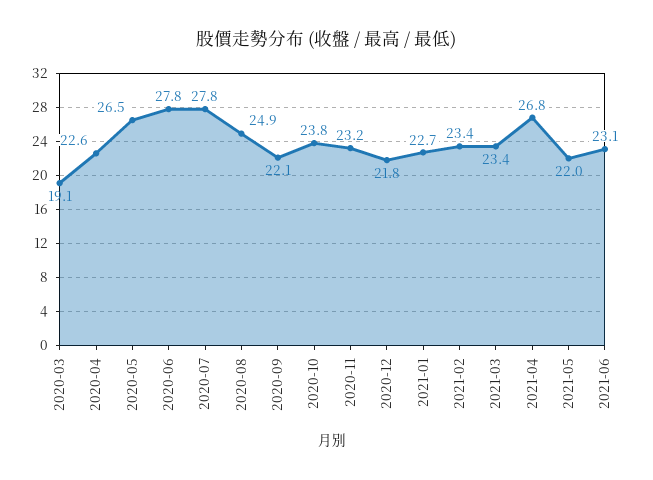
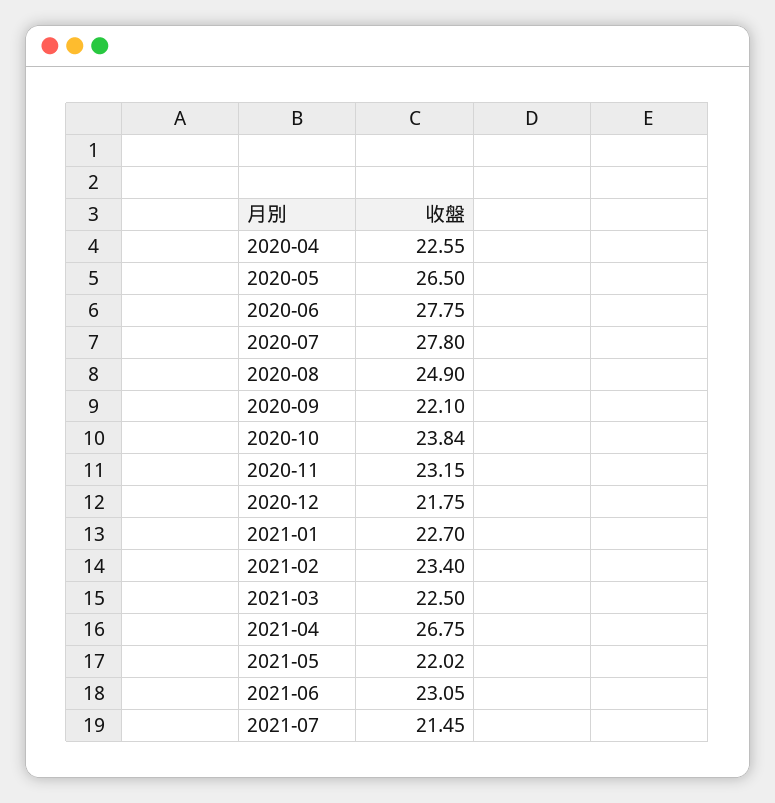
2020-03: 19.1 -> none
2021-03: 23.4 -> 22.5
2021-07: none -> 21.45

